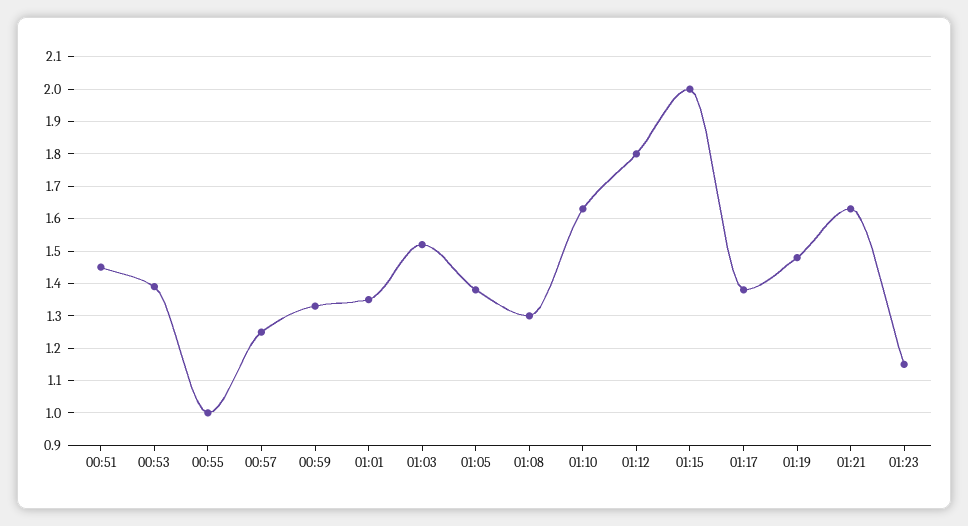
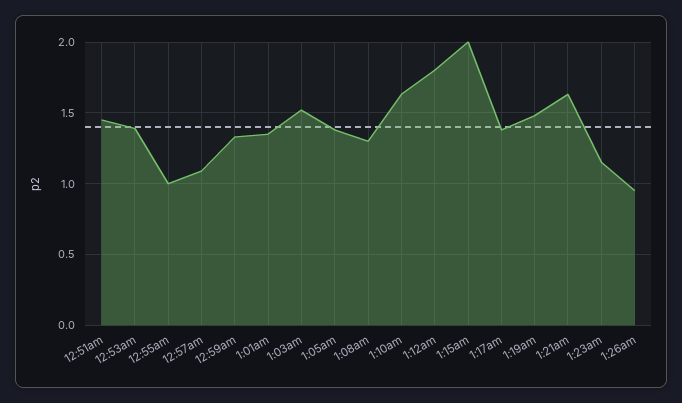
00:57: 1.25 -> 1.1
1:26am: none -> 0.95

